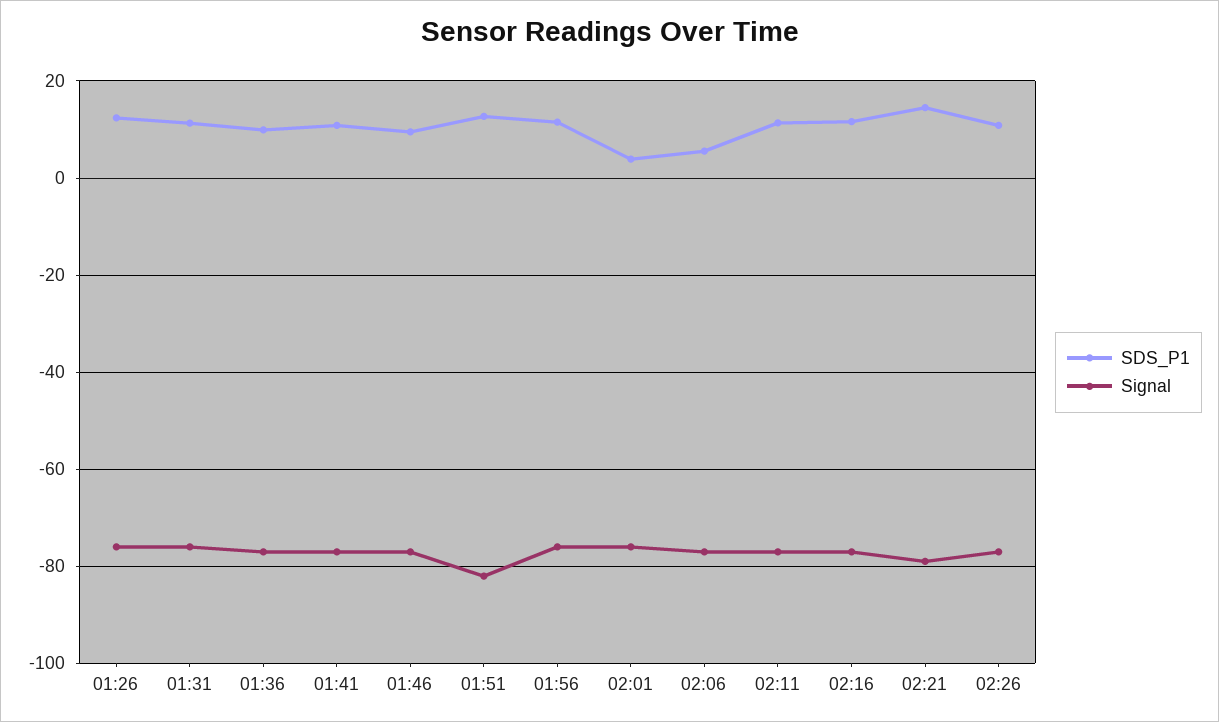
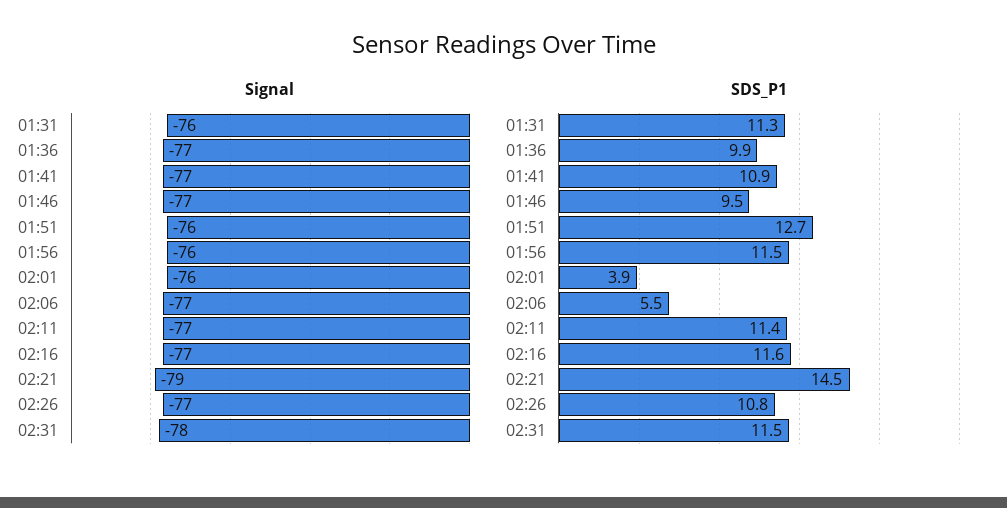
SDS_P1, 01:26: 12 -> none
Signal, 01:26: -76 -> none
Signal, 01:51: -82 -> -76
Signal, 02:31: none -> -78
SDS_P1, 02:31: none -> 11.5

